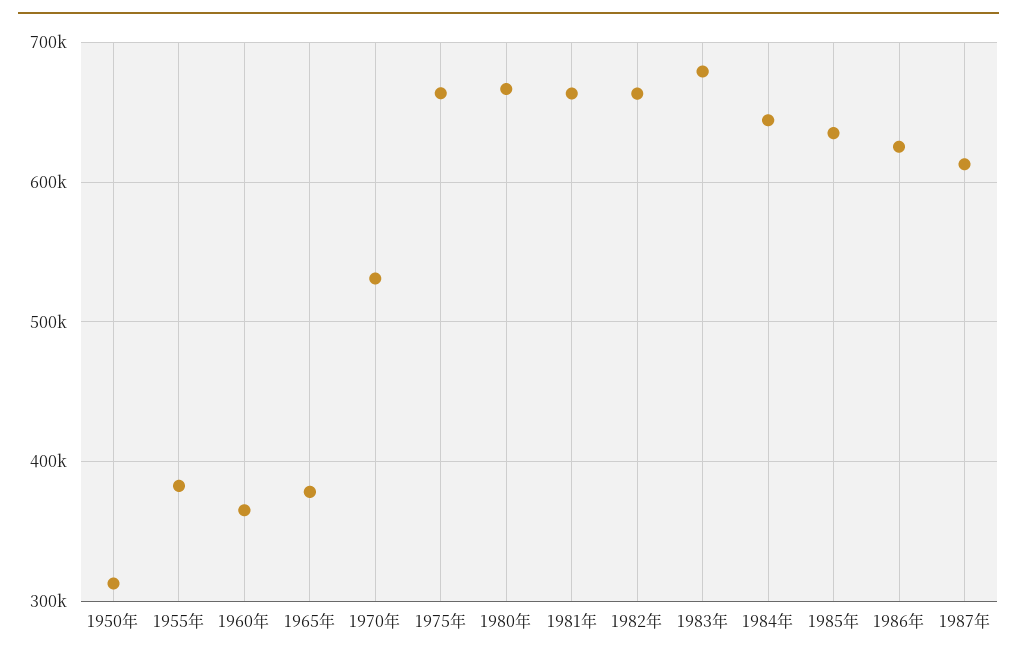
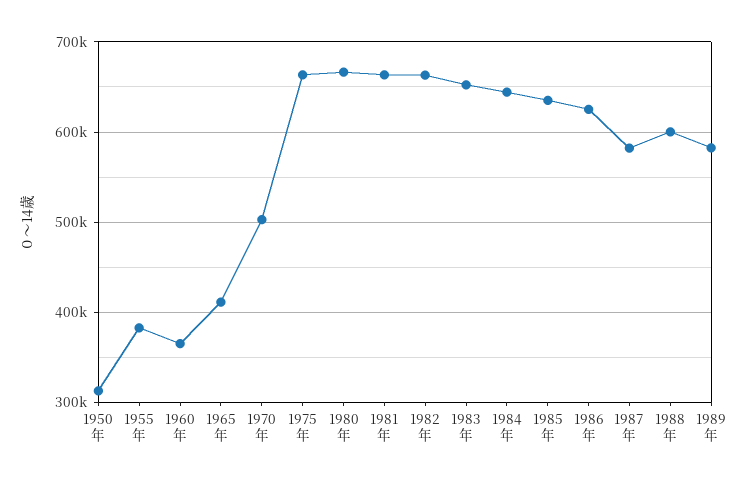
1965年: 380000 -> 410000
1970年: 530000 -> 500000
1983年: 680000 -> 650000
1987年: 610000 -> 580000
1988年: none -> 600000
1989年: none -> 580000

